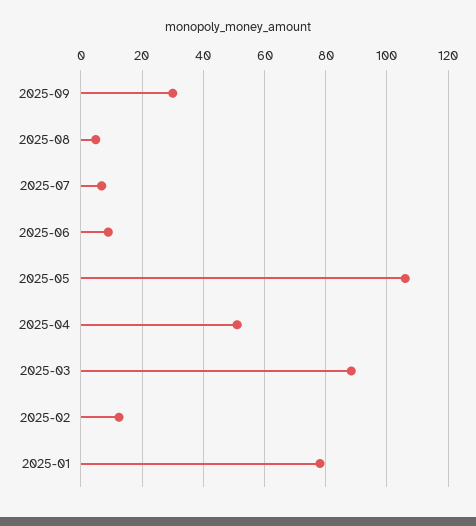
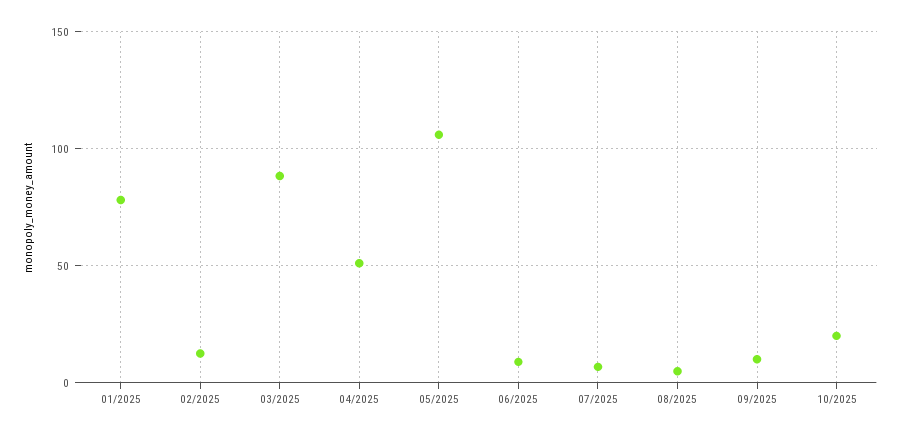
2025-09: 30 -> 10
10/2025: none -> 20

